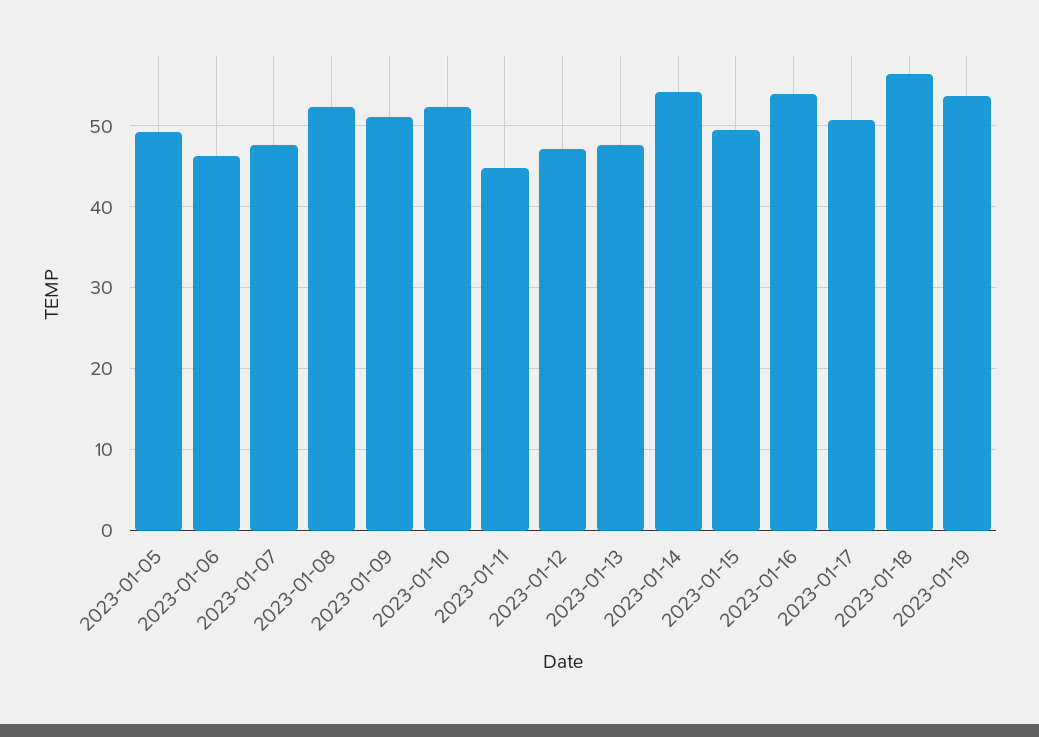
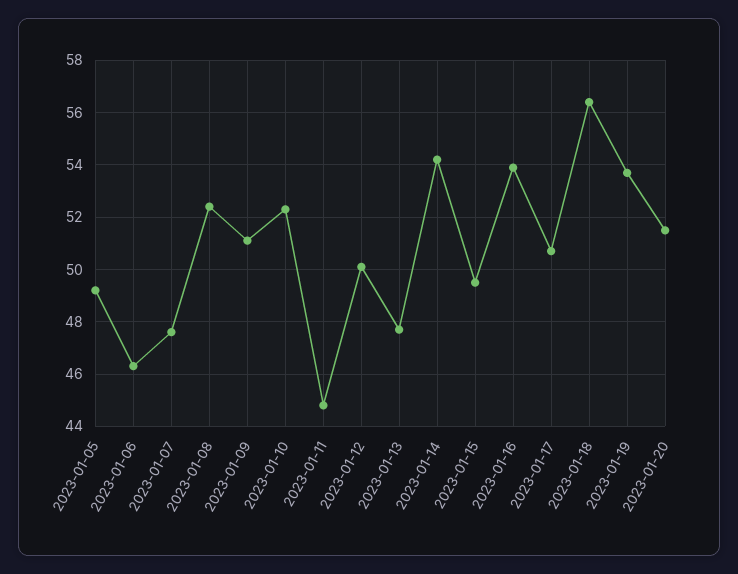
2023-01-12: 47 -> 50
2023-01-20: none -> 51.5

